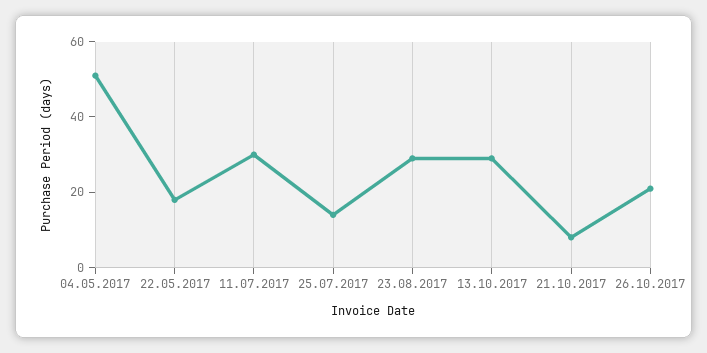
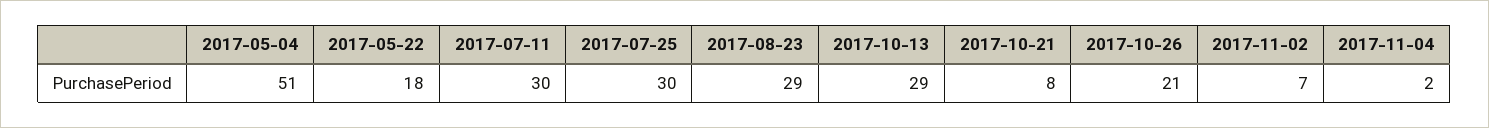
25.07.2017: 15 -> 30
2017-11-02: none -> 7
2017-11-04: none -> 2

